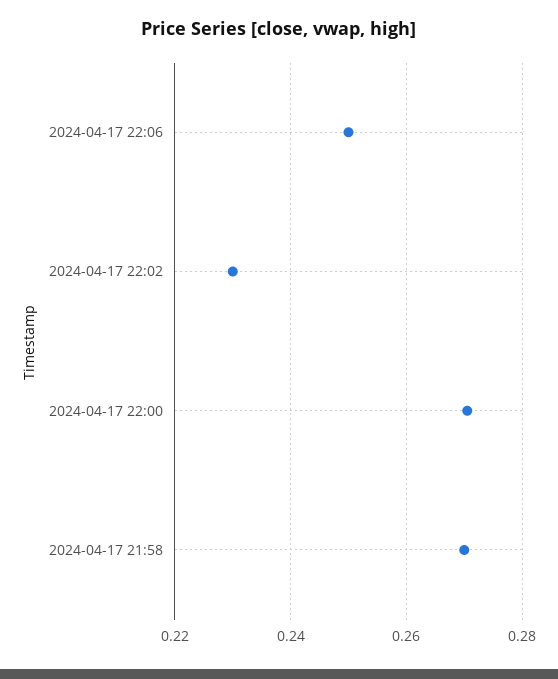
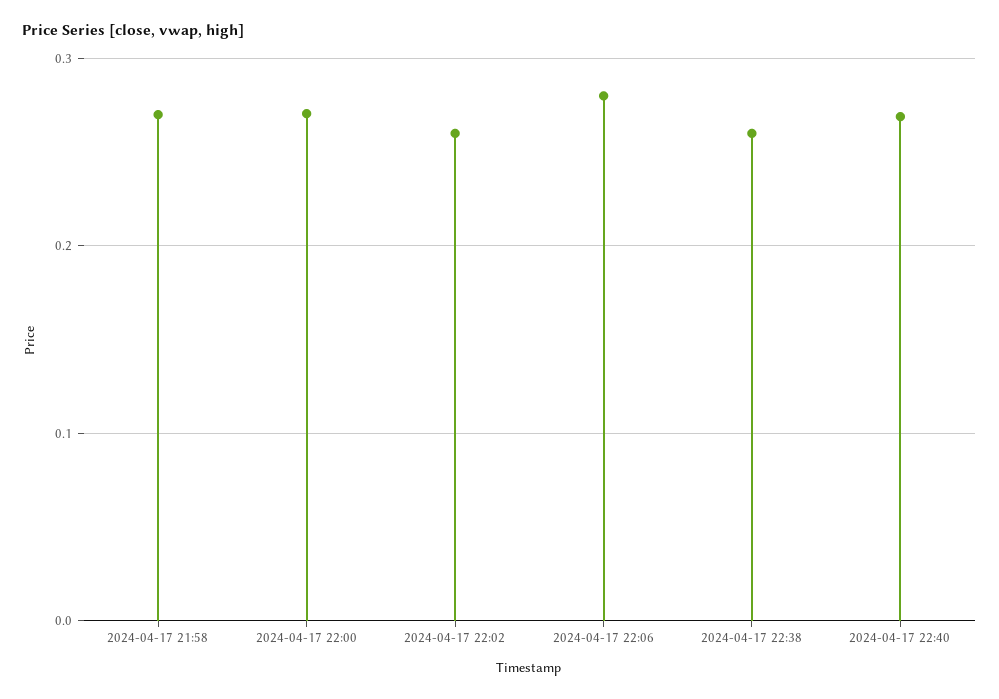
2024-04-17 22:06: 0.25 -> 0.28
2024-04-17 22:02: 0.23 -> 0.26
2024-04-17 22:38: none -> 0.26
2024-04-17 22:40: none -> 0.27

